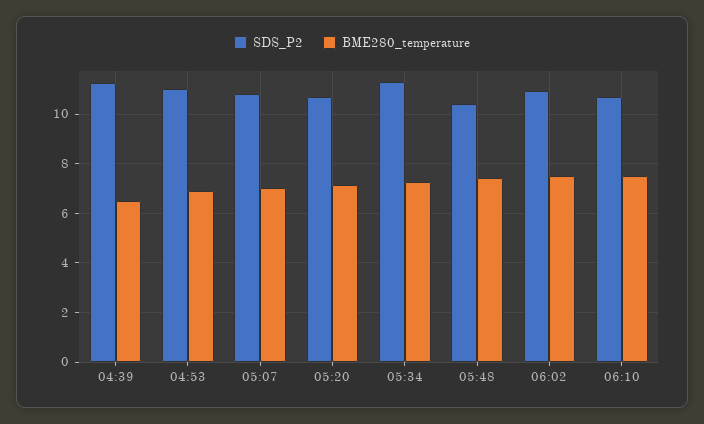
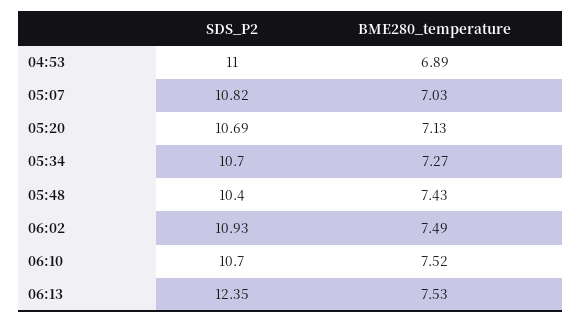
SDS_P2, 04:39: 11.25 -> none
BME280_temperature, 04:39: 6.5 -> none
SDS_P2, 05:34: 11.25 -> 10.7
SDS_P2, 06:13: none -> 12.35
BME280_temperature, 06:13: none -> 7.53

